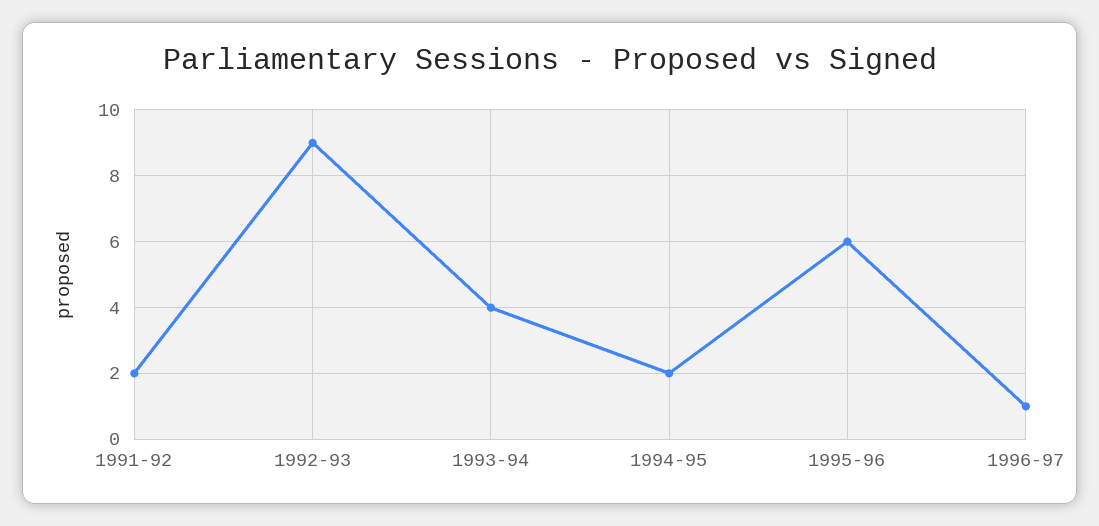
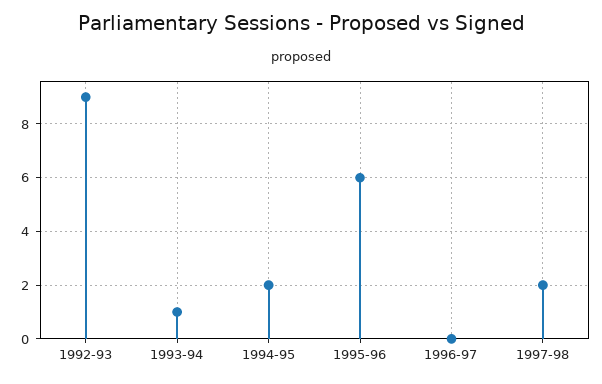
1991-92: 2 -> none
1993-94: 4 -> 1
1996-97: 1 -> 0
1997-98: none -> 2

